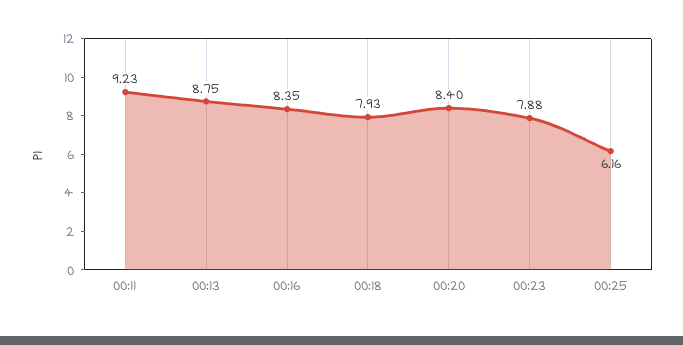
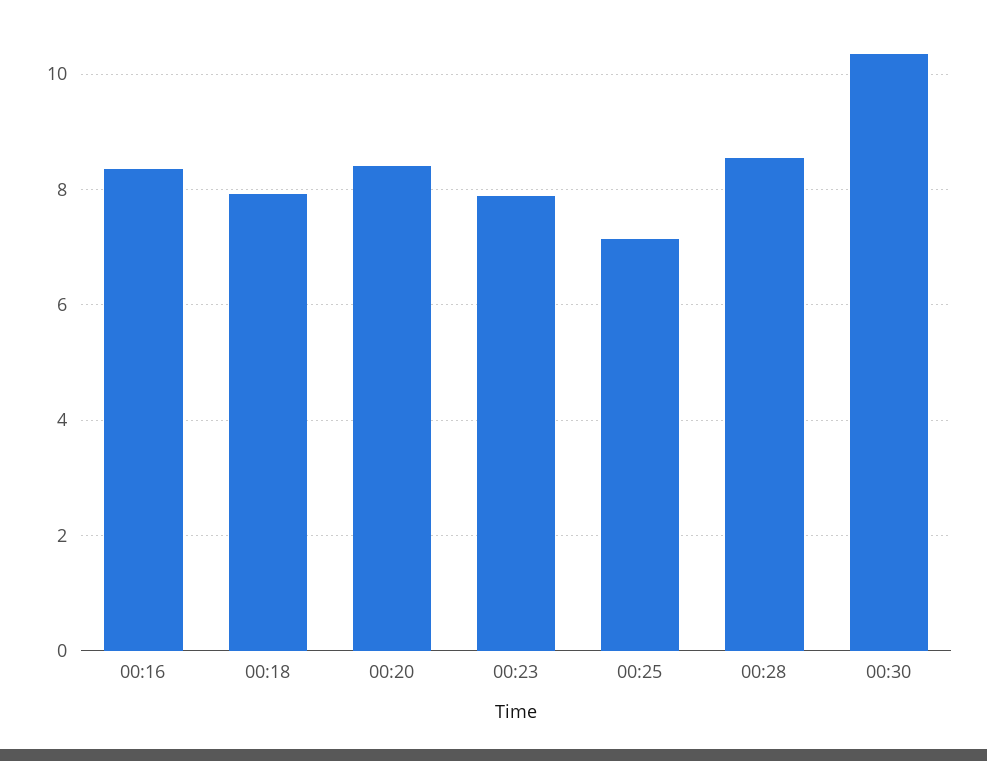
00:11: 9.23 -> none
00:13: 8.75 -> none
00:25: 6.16 -> 7.2
00:28: none -> 8.6
00:30: none -> 10.4

